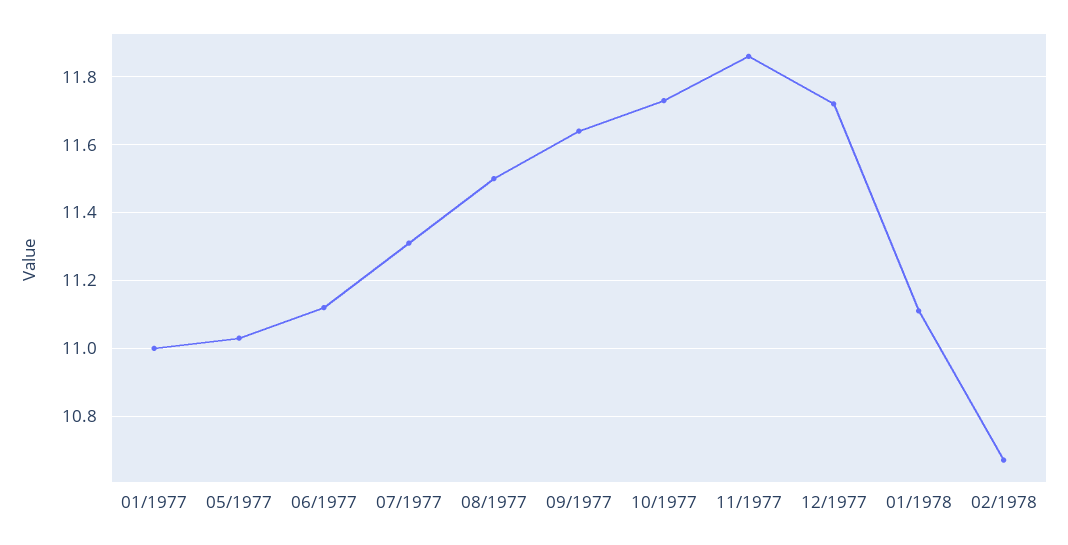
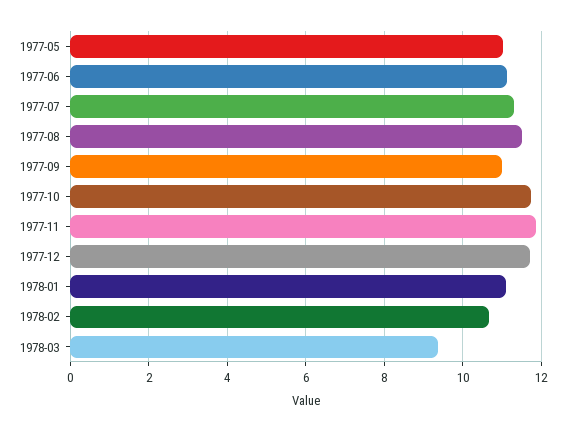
01/1977: 11 -> none
09/1977: 11.65 -> 11
1978-03: none -> 9.4

